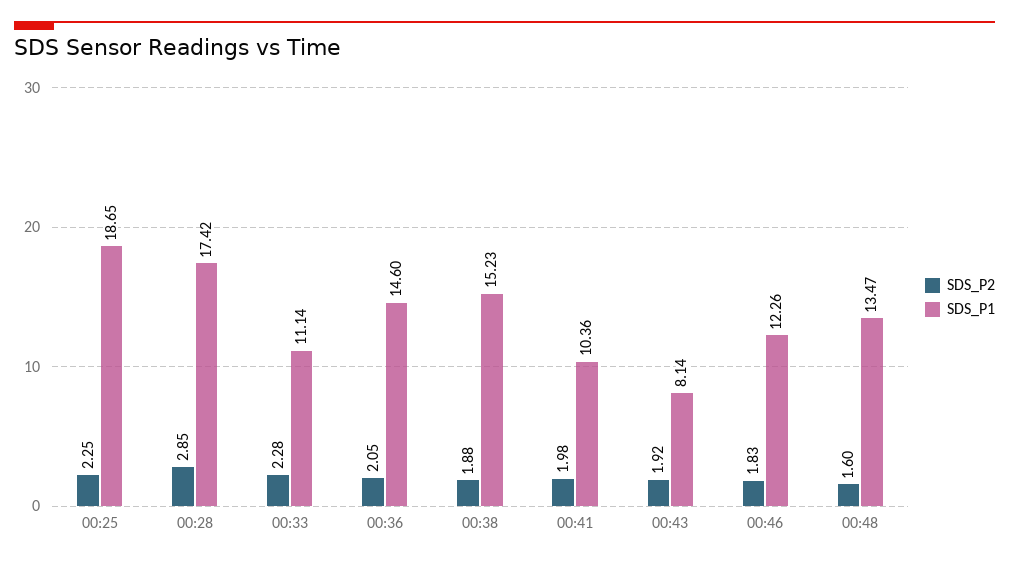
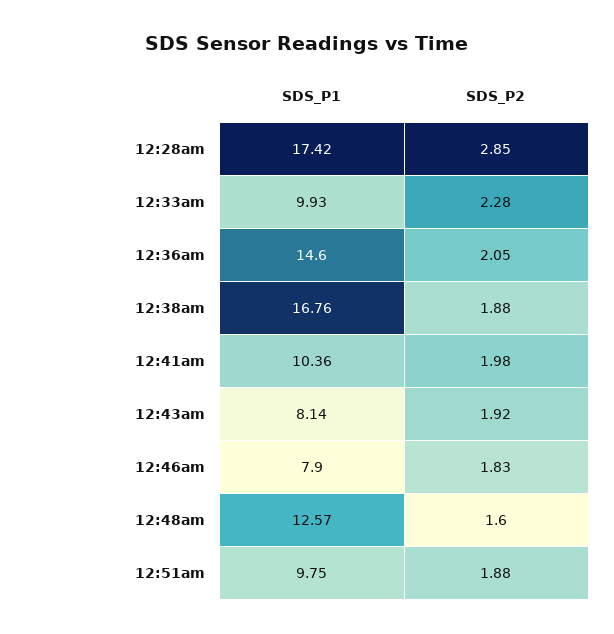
SDS_P2, 00:25: 2.25 -> none
SDS_P1, 00:25: 18.65 -> none
SDS_P1, 00:33: 11.14 -> 9.93
SDS_P1, 00:38: 15.23 -> 16.76
SDS_P1, 00:46: 12.26 -> 7.9
SDS_P1, 00:48: 13.47 -> 12.57
SDS_P1, 12:51am: none -> 9.75
SDS_P2, 12:51am: none -> 1.88

